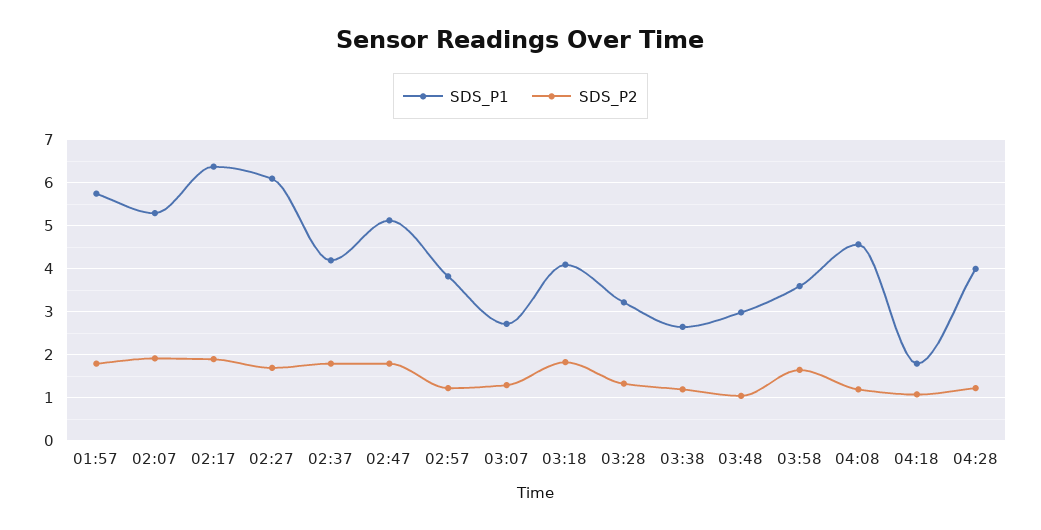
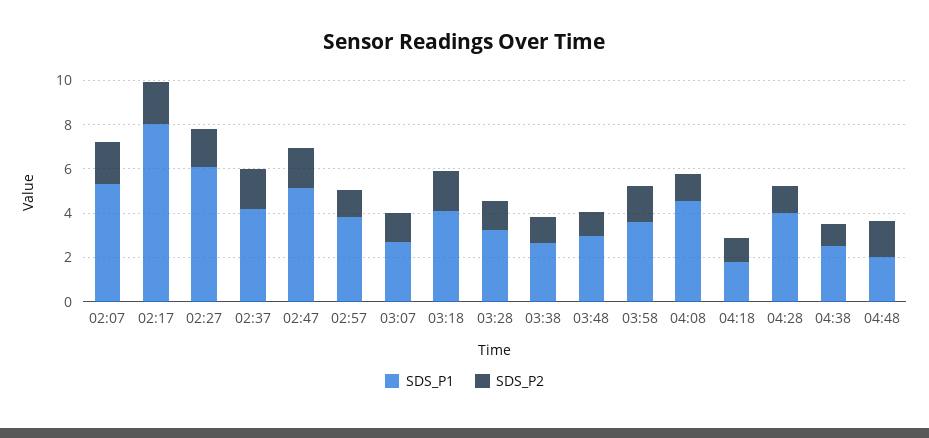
SDS_P1, 01:57: 5.8 -> none
SDS_P2, 01:57: 1.8 -> none
SDS_P1, 02:17: 6.4 -> 8
SDS_P1, 04:38: none -> 2.5
SDS_P2, 04:38: none -> 1
SDS_P1, 04:48: none -> 2
SDS_P2, 04:48: none -> 1.5

